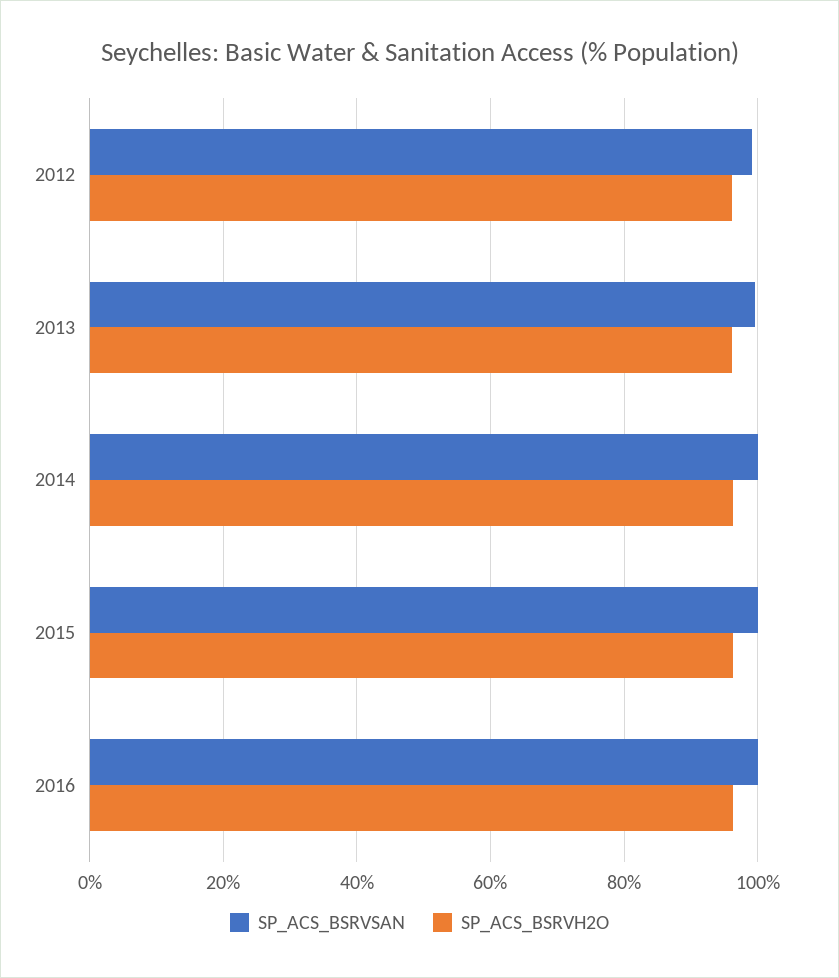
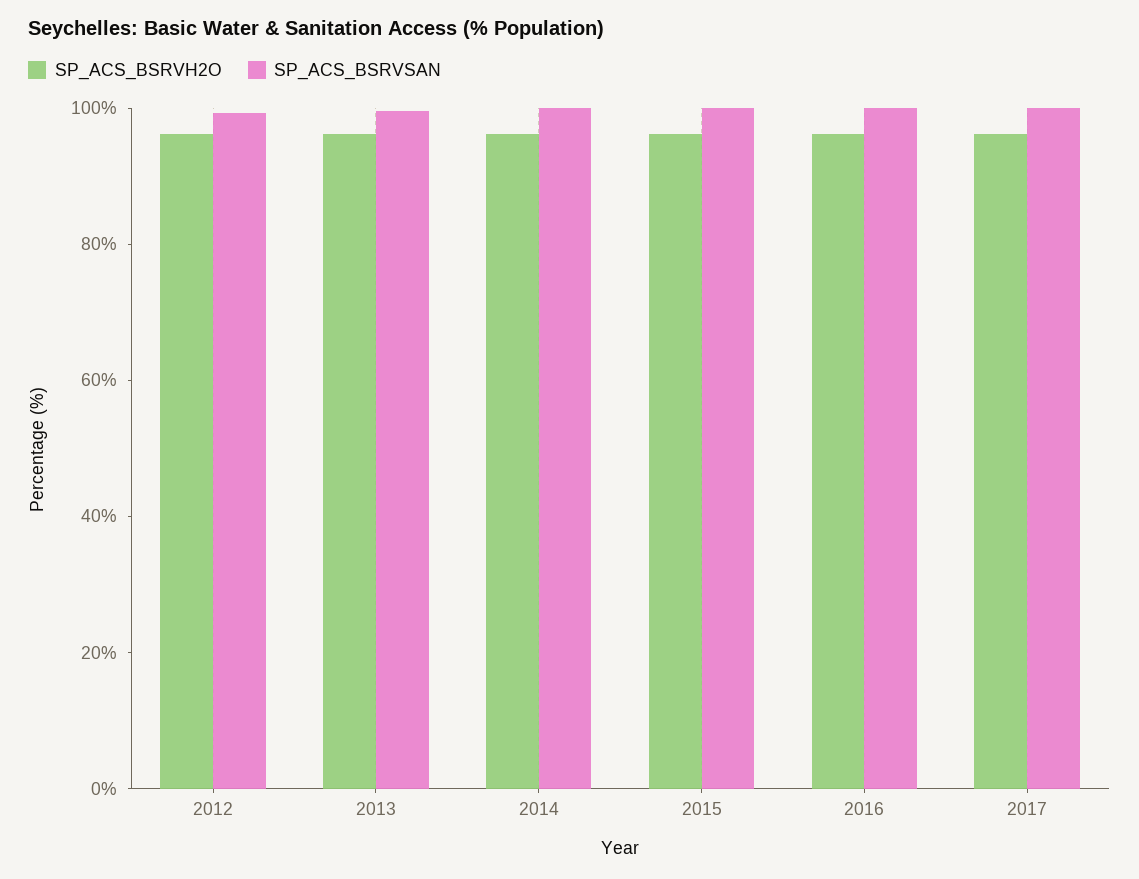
SP_ACS_BSRVH2O, 2017: none -> 95
SP_ACS_BSRVSAN, 2017: none -> 100

